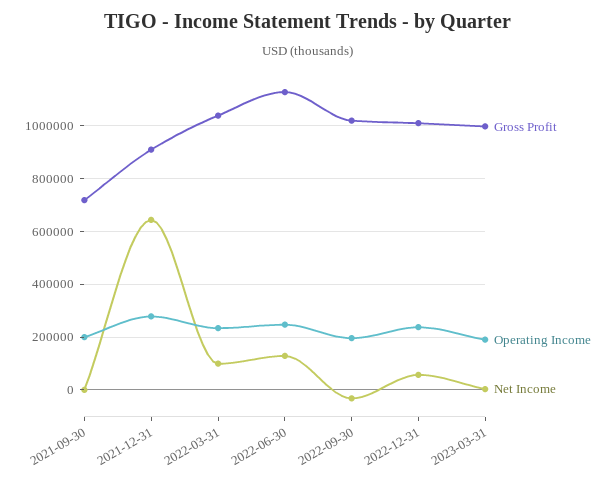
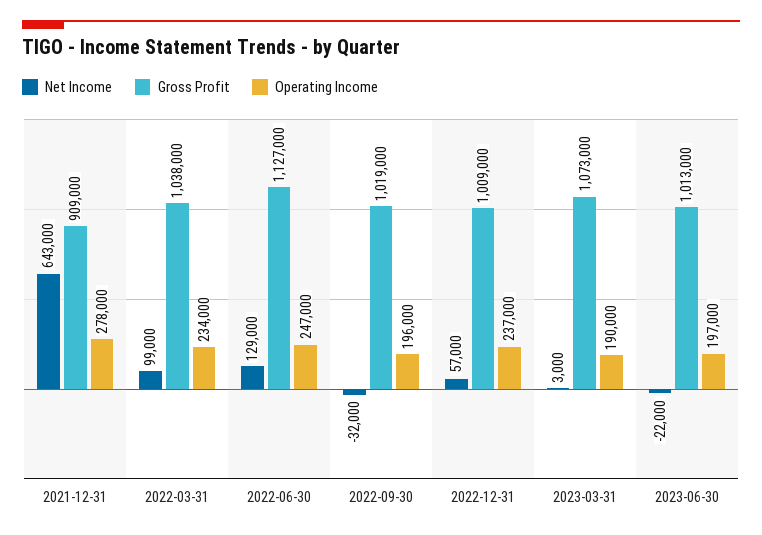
Gross Profit, 2021-09-30: 725000 -> none
Operating Income, 2021-09-30: 200000 -> none
Net Income, 2021-09-30: 0 -> none
Gross Profit, 2023-03-31: 1000000 -> 1073000
Net Income, 2023-06-30: none -> -22000
Gross Profit, 2023-06-30: none -> 1013000
Operating Income, 2023-06-30: none -> 197000

